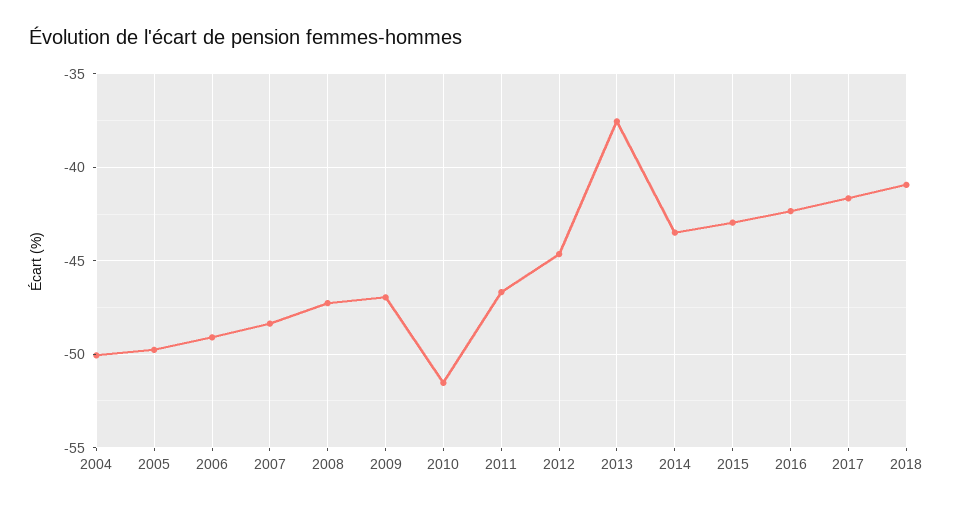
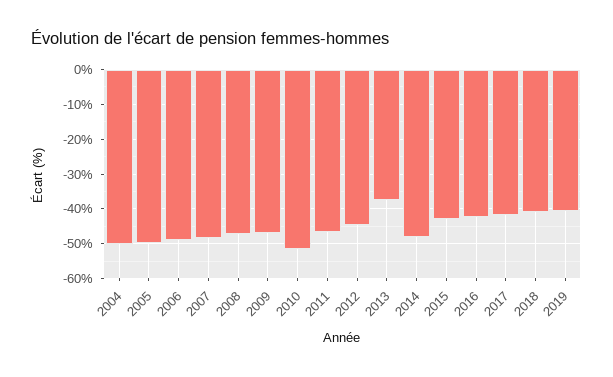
2014: -43.5 -> -48
2019: none -> -40

